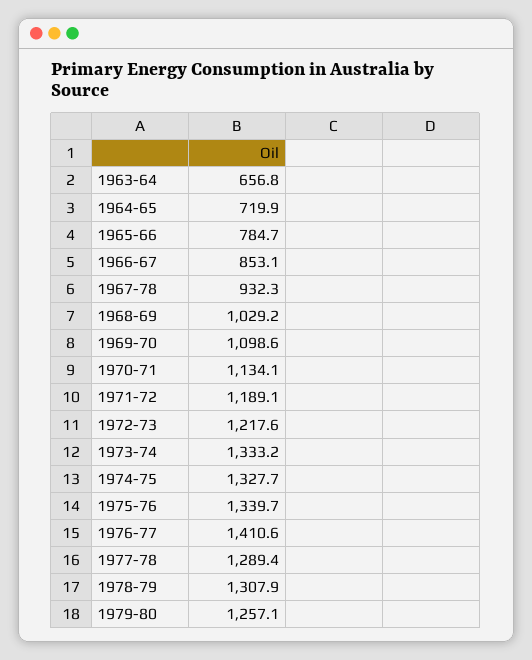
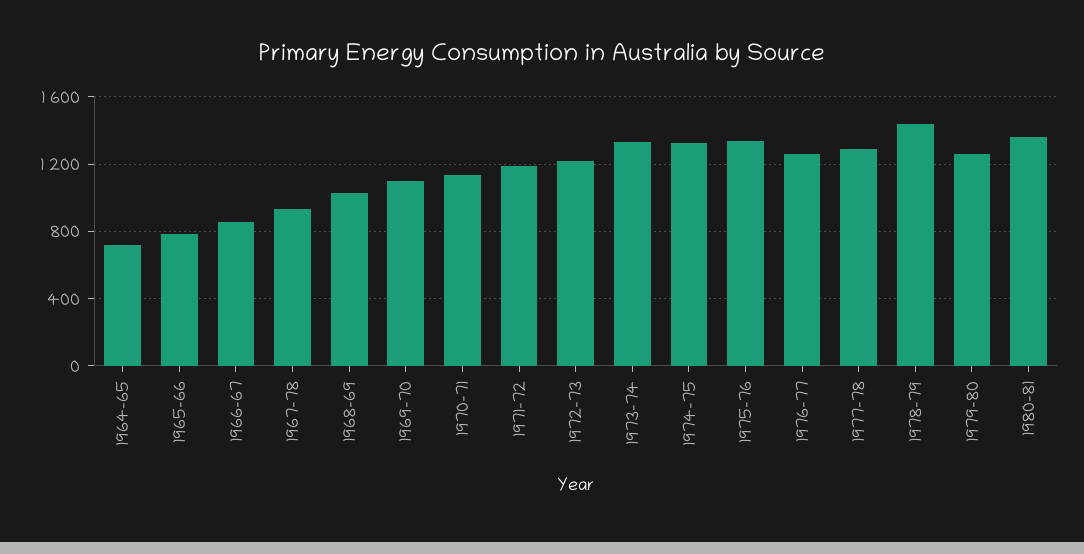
1963-64: 656.8 -> none
1976-77: 1410.6 -> 1250
1978-79: 1307.9 -> 1450
1980-81: none -> 1350

